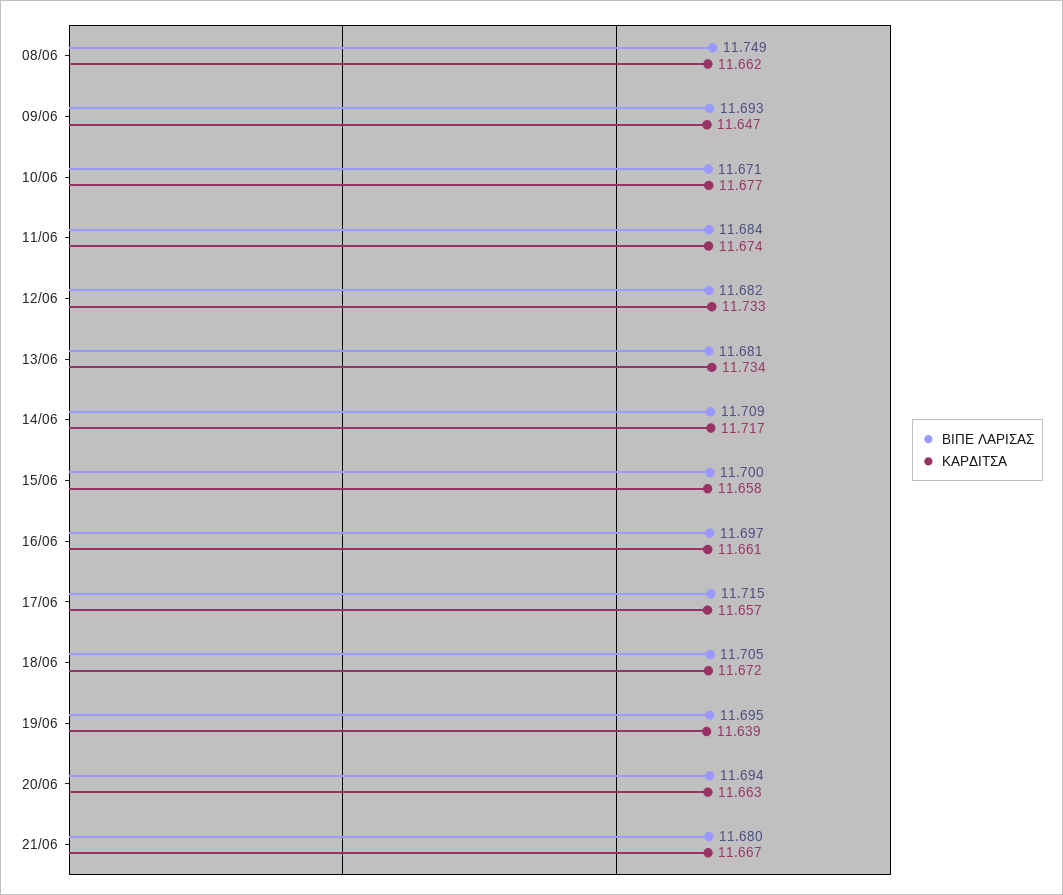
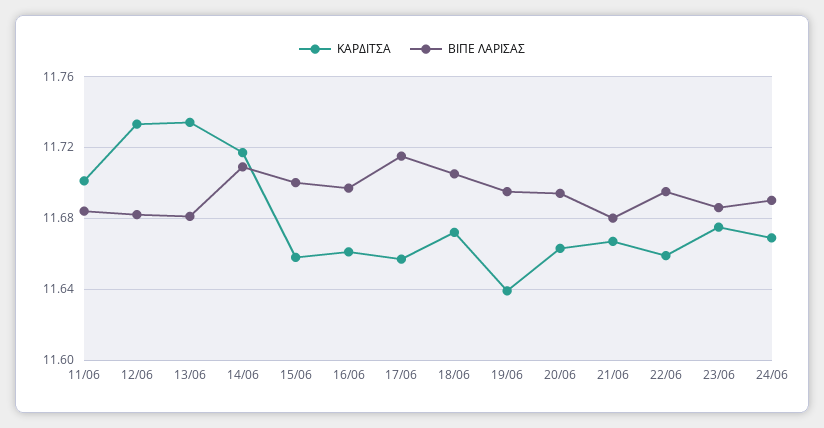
ΒΙΠΕ ΛΑΡΙΣΑΣ, 08/06: 11.749 -> none
ΚΑΡΔΙΤΣΑ, 08/06: 11.662 -> none
ΒΙΠΕ ΛΑΡΙΣΑΣ, 09/06: 11.693 -> none
ΚΑΡΔΙΤΣΑ, 09/06: 11.647 -> none
ΒΙΠΕ ΛΑΡΙΣΑΣ, 10/06: 11.671 -> none
ΚΑΡΔΙΤΣΑ, 10/06: 11.677 -> none
ΚΑΡΔΙΤΣΑ, 11/06: 11.674 -> 11.7
ΚΑΡΔΙΤΣΑ, 22/06: none -> 11.66
ΒΙΠΕ ΛΑΡΙΣΑΣ, 22/06: none -> 11.695
ΚΑΡΔΙΤΣΑ, 23/06: none -> 11.675
ΒΙΠΕ ΛΑΡΙΣΑΣ, 23/06: none -> 11.685
ΚΑΡΔΙΤΣΑ, 24/06: none -> 11.67
ΒΙΠΕ ΛΑΡΙΣΑΣ, 24/06: none -> 11.69

